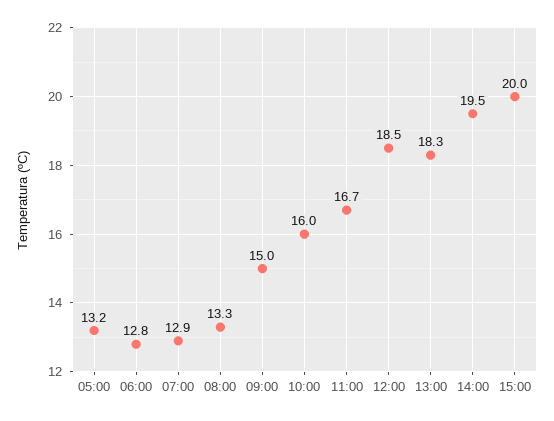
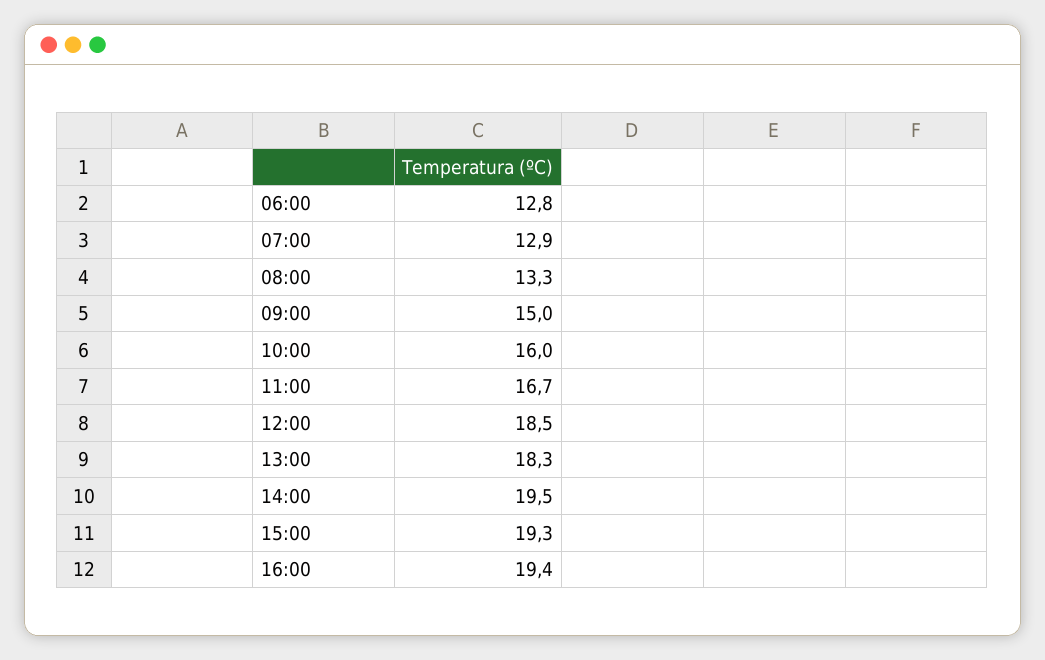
05:00: 13.2 -> none
15:00: 20 -> 19.3
16:00: none -> 19.4

